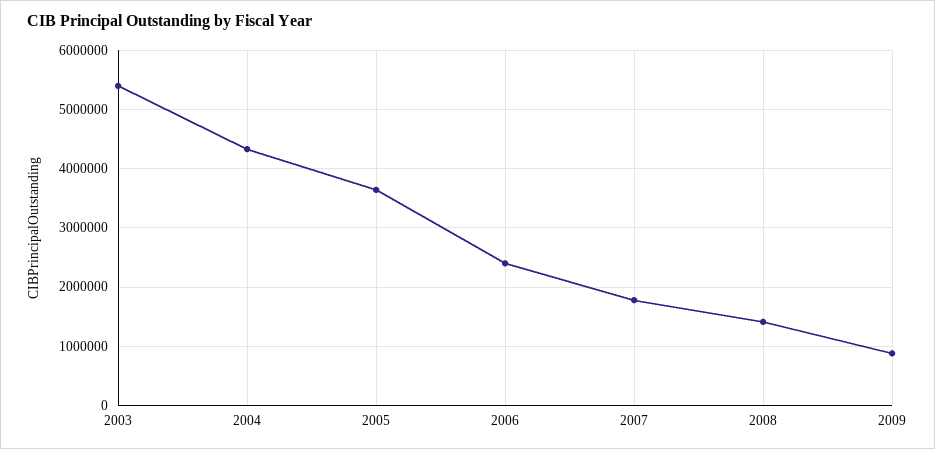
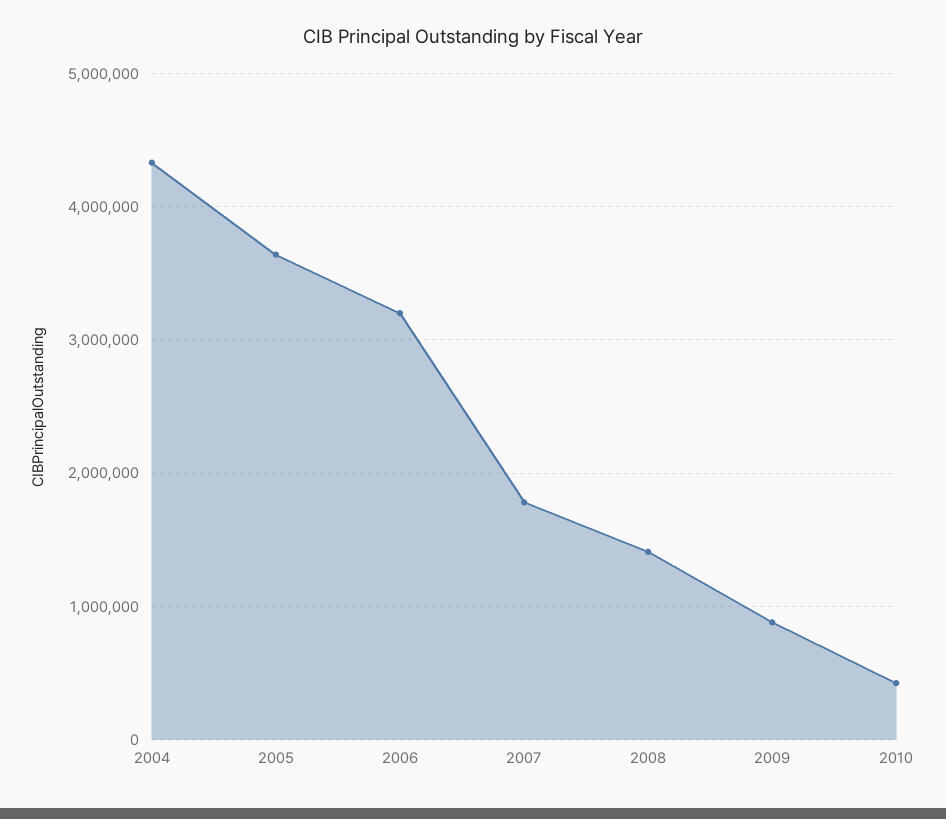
2003: 5400000 -> none
2006: 2400000 -> 3200000
2010: none -> 400000

